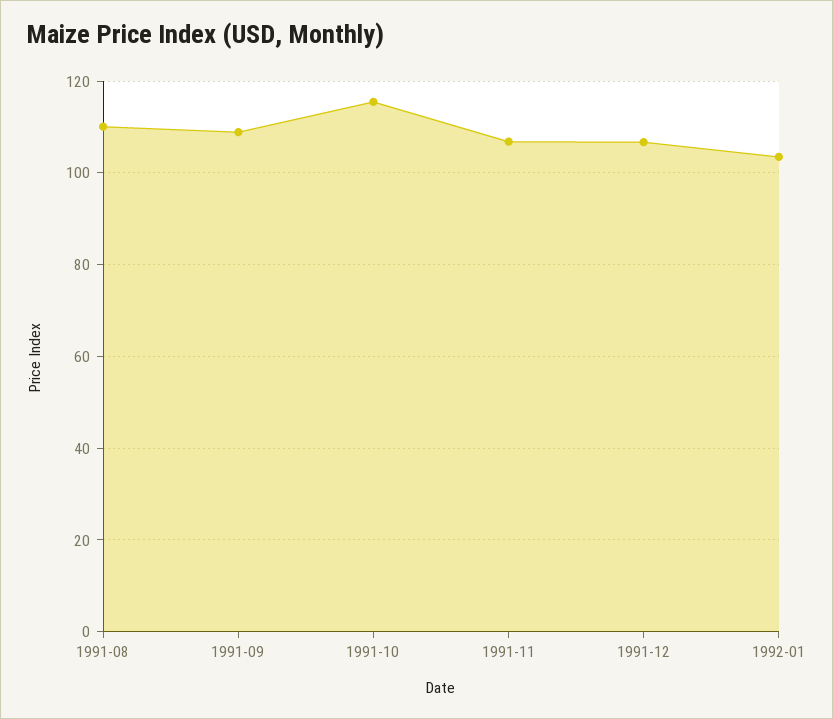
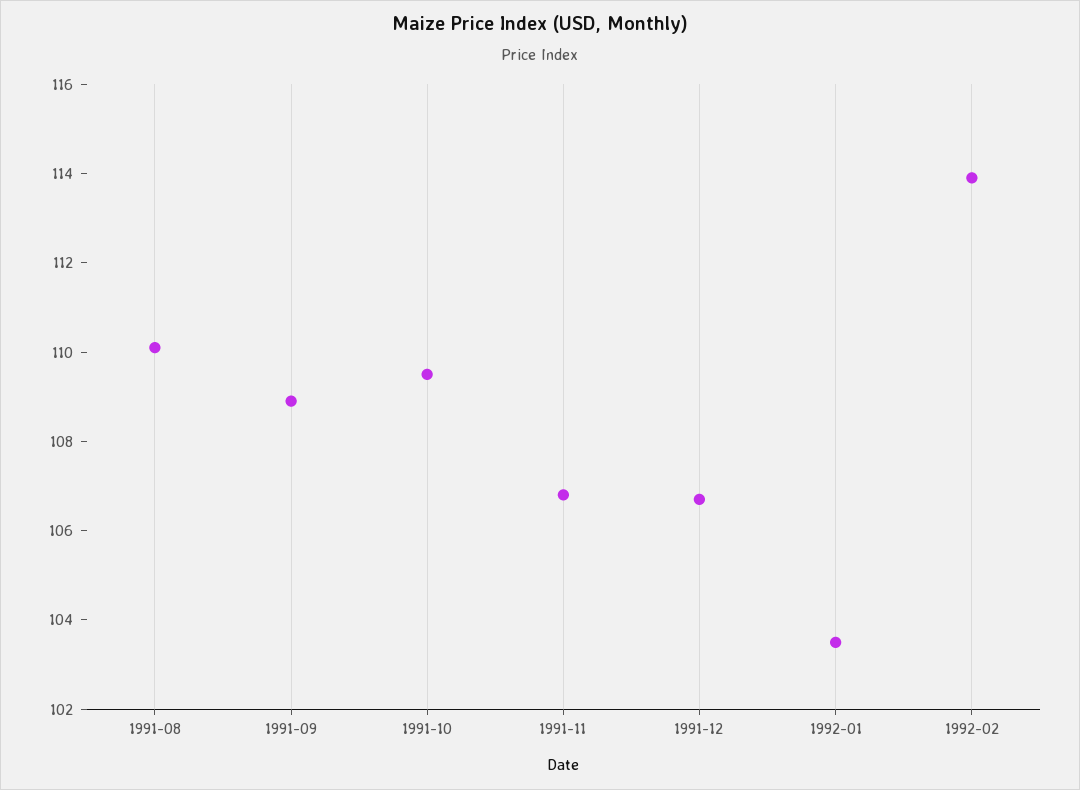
1991-10: 116 -> 109.5
1992-02: none -> 114

